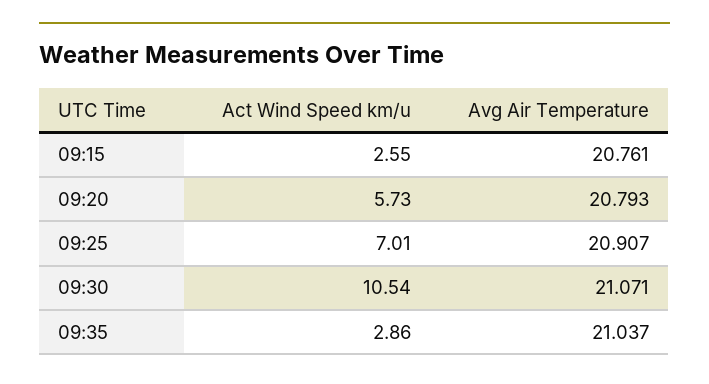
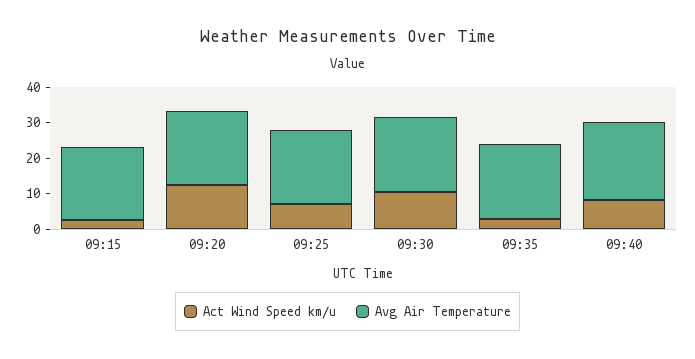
Act Wind Speed km/u, 09:20: 5.73 -> 12.5
Act Wind Speed km/u, 09:40: none -> 7.5
Avg Air Temperature, 09:40: none -> 22.5

